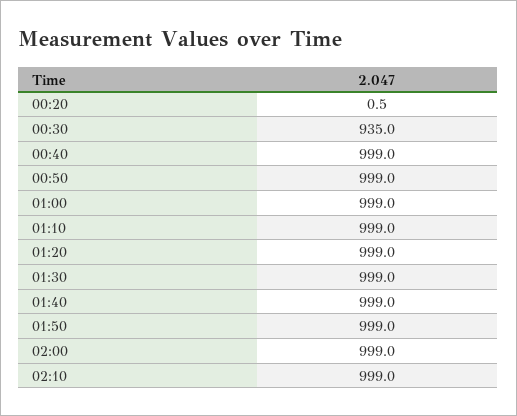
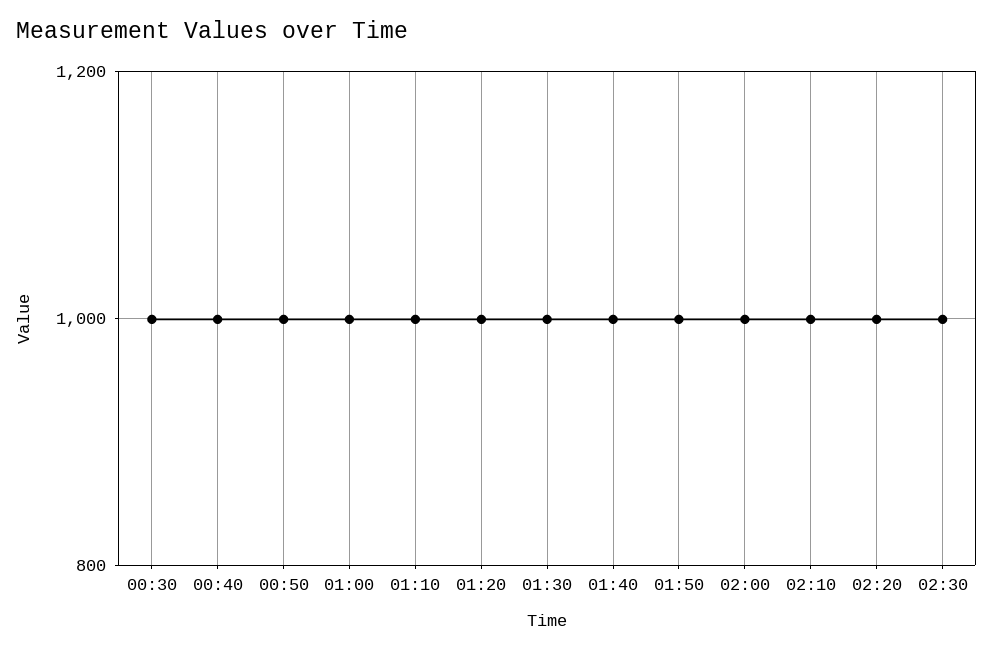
00:20: 0.5 -> none
00:30: 935 -> 1000
02:20: none -> 1000
02:30: none -> 1000

